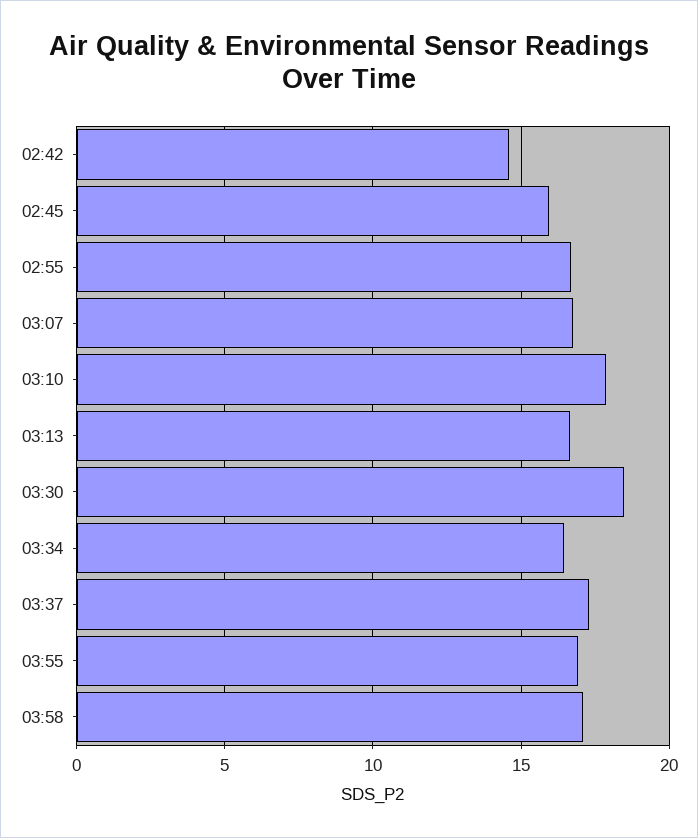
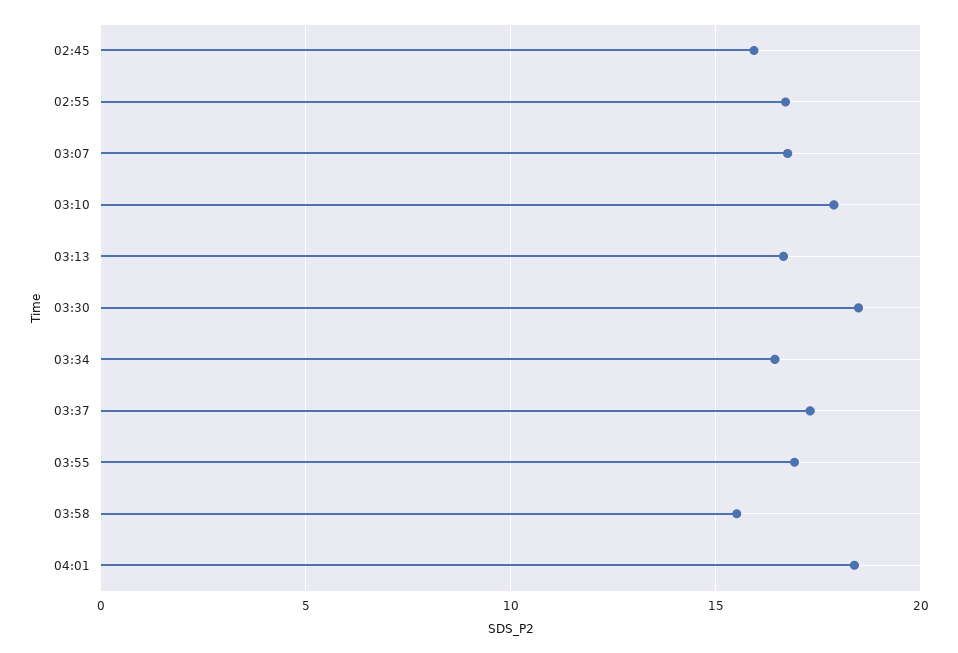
02:42: 14.5 -> none
03:58: 17 -> 15.5
04:01: none -> 18.5

